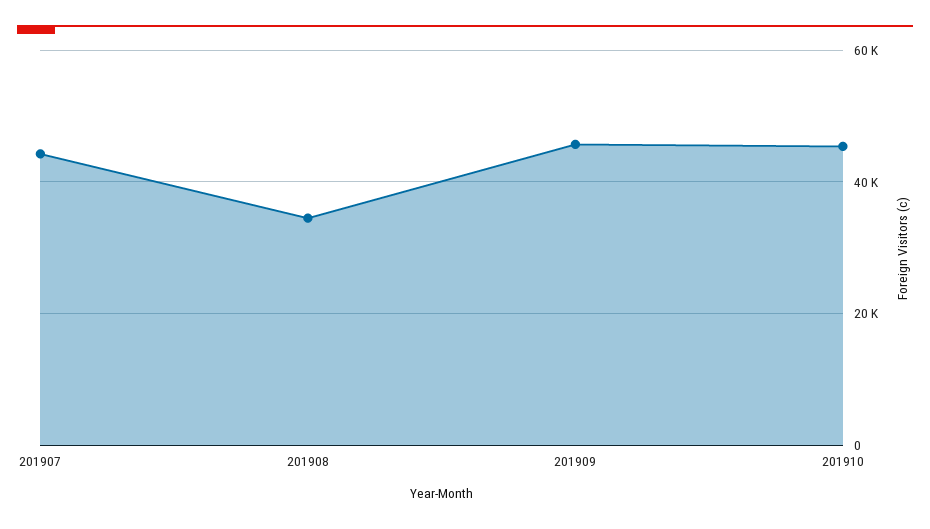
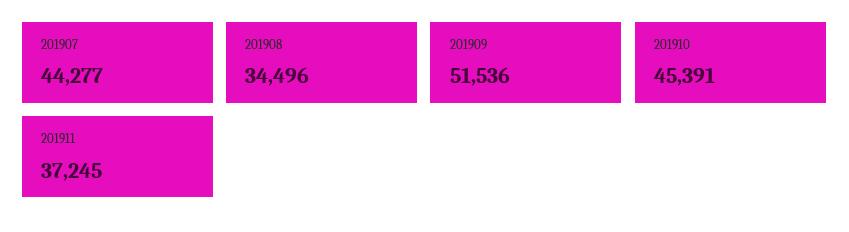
201909: 46000 -> 51536
201911: none -> 37245

